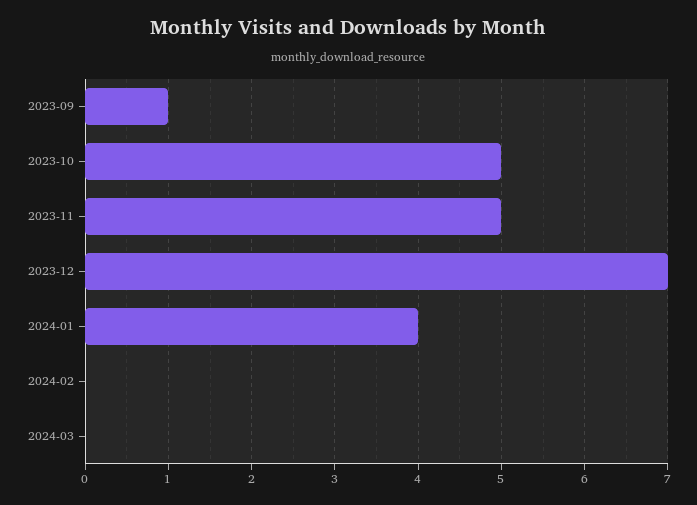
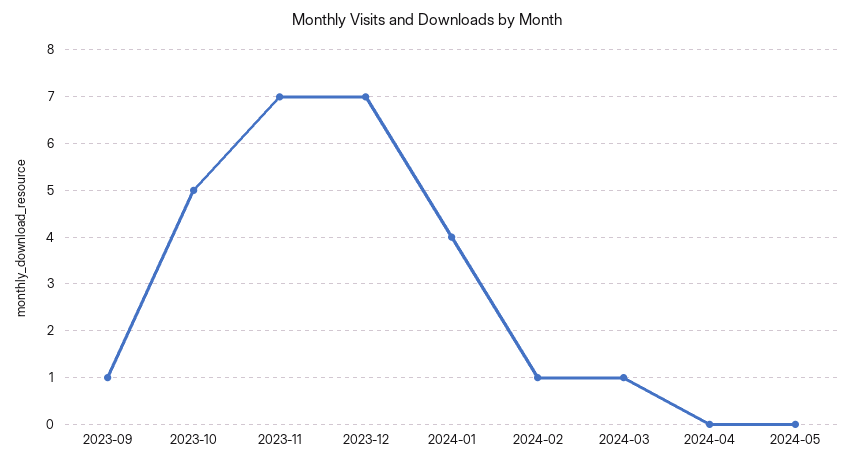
2023-11: 5 -> 7
2024-02: 0 -> 1
2024-03: 0 -> 1
2024-04: none -> 0
2024-05: none -> 0

